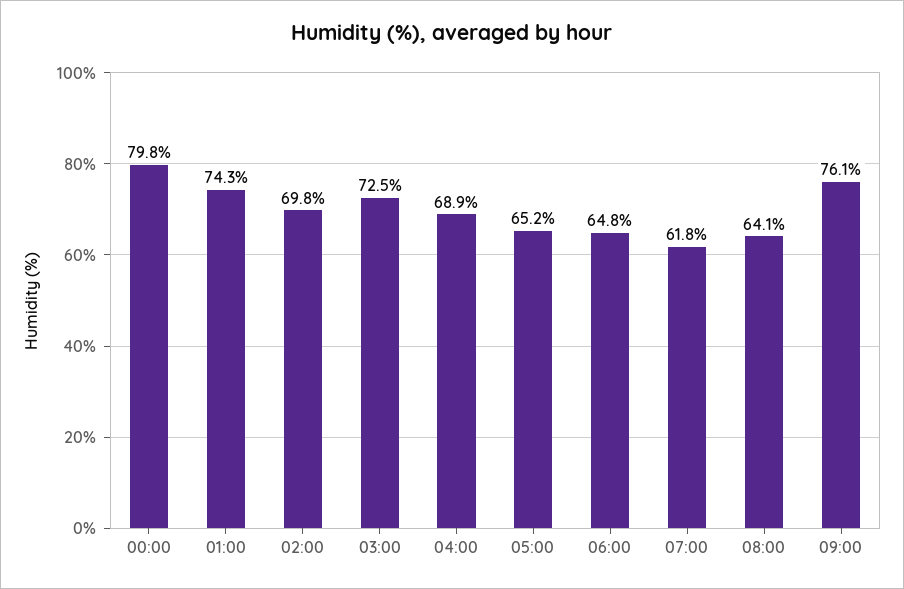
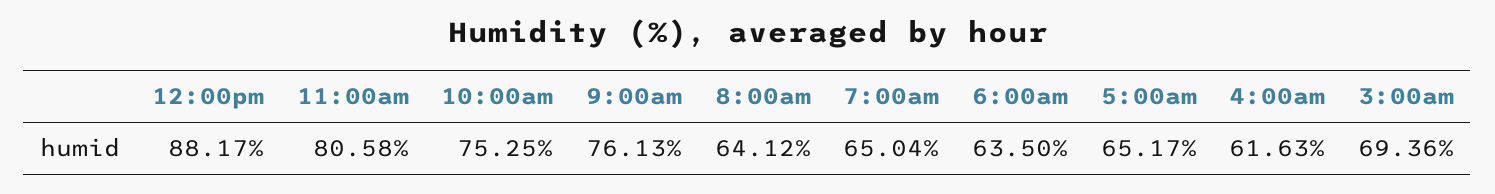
00:00: 79.8 -> none
01:00: 74.3 -> none
02:00: 69.8 -> none
03:00: 72.5 -> 69.36
04:00: 68.9 -> 61.63
06:00: 64.8 -> 63.5
07:00: 61.8 -> 65.04
12:00pm: none -> 88.17
11:00am: none -> 80.58
10:00am: none -> 75.25

